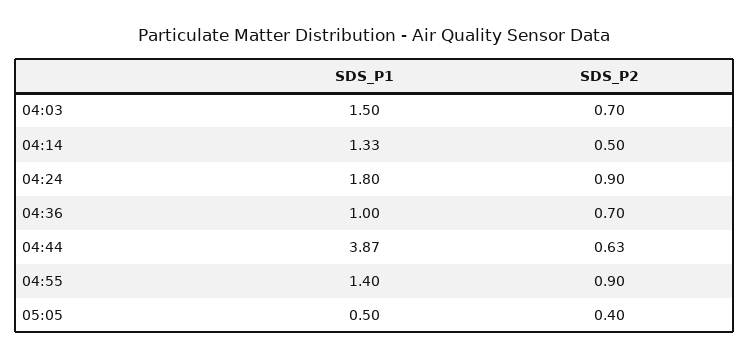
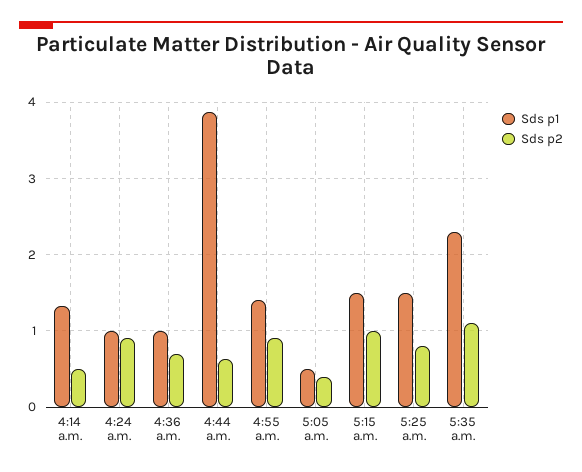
SDS_P1, 04:03: 1.5 -> none
SDS_P2, 04:03: 0.7 -> none
SDS_P1, 04:24: 1.8 -> 1
SDS_P1, 5:15 a.m.: none -> 1.5
SDS_P2, 5:15 a.m.: none -> 1
SDS_P1, 5:25 a.m.: none -> 1.5
SDS_P2, 5:25 a.m.: none -> 0.8
SDS_P1, 5:35 a.m.: none -> 2.3
SDS_P2, 5:35 a.m.: none -> 1.1

